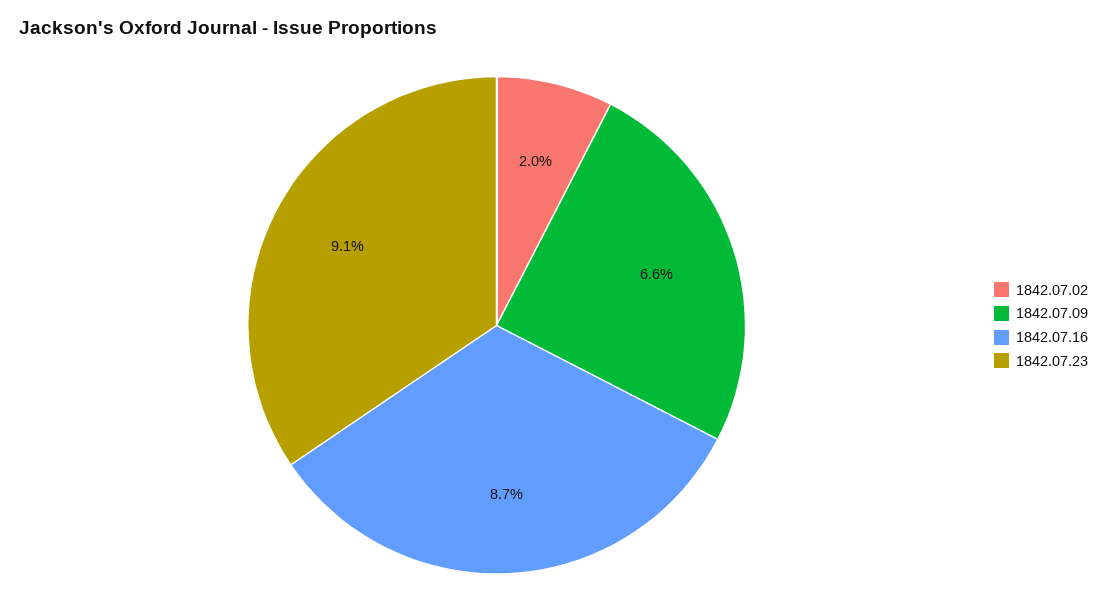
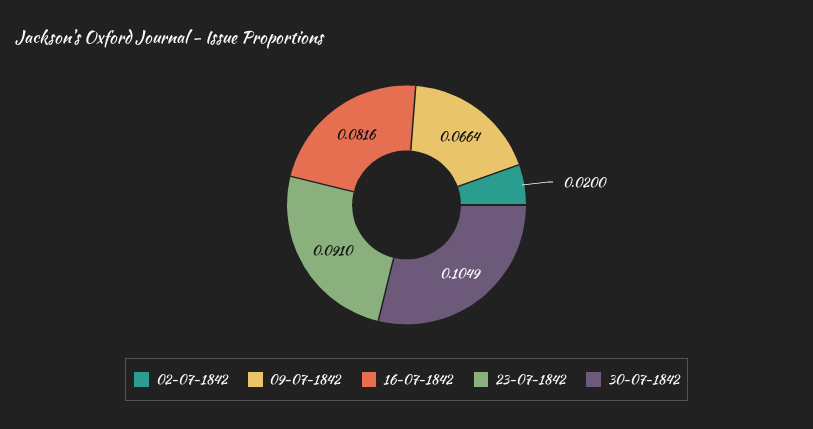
1842.07.16: 0.087 -> 0.0816
30-07-1842: none -> 0.1049

